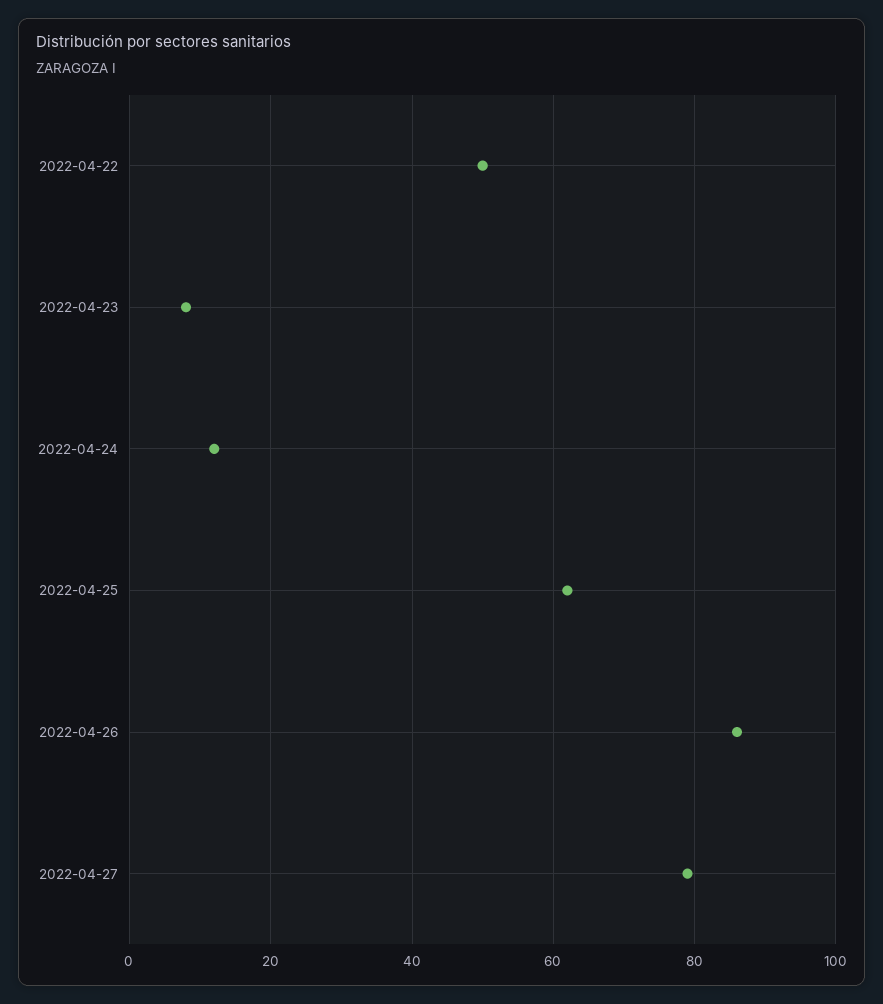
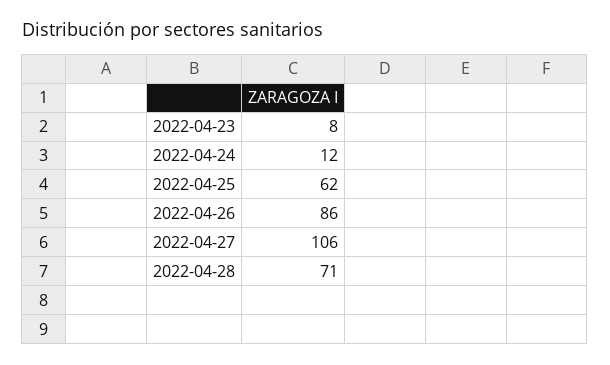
2022-04-22: 50 -> none
2022-04-27: 80 -> 106
2022-04-28: none -> 71

